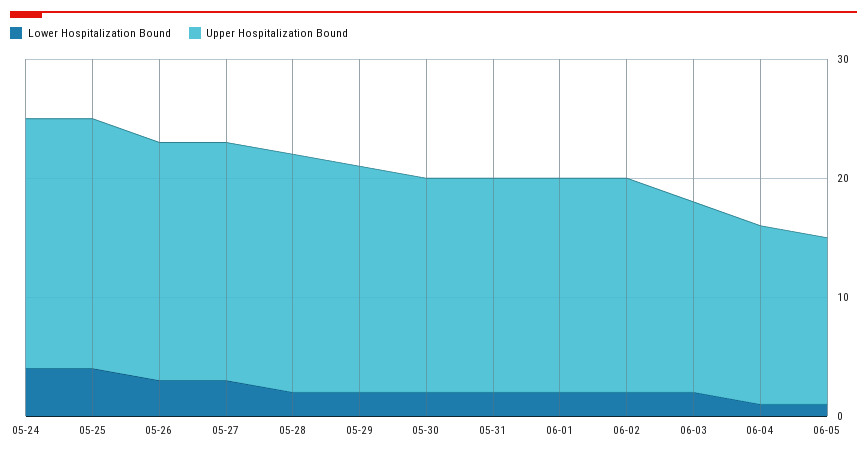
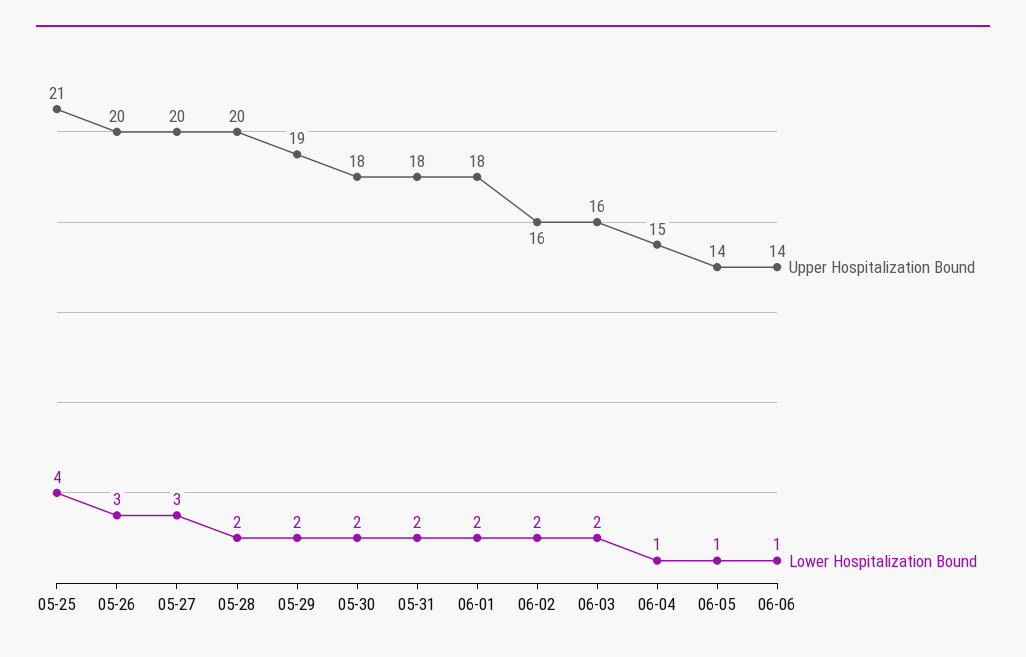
Lower Hospitalization Bound, 05-24: 4 -> none
Upper Hospitalization Bound, 05-24: 21 -> none
Upper Hospitalization Bound, 06-02: 18 -> 16
Upper Hospitalization Bound, 06-06: none -> 14
Lower Hospitalization Bound, 06-06: none -> 1

